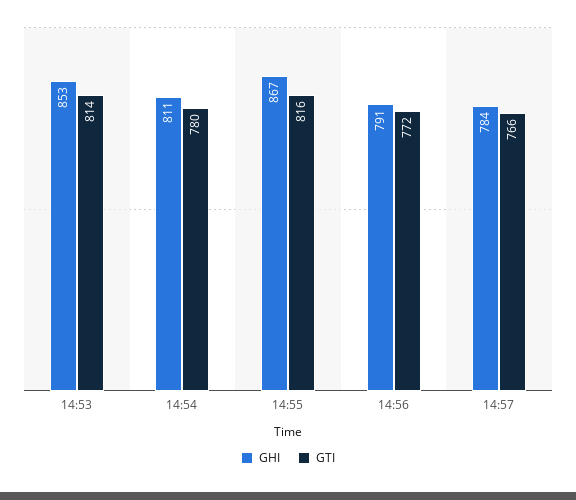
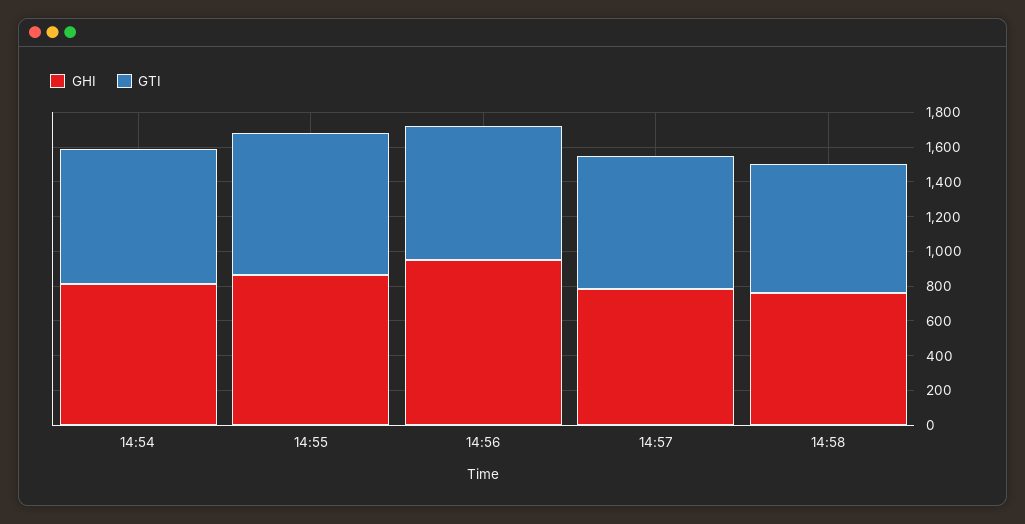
GHI, 14:53: 853 -> none
GTI, 14:53: 814 -> none
GHI, 14:56: 791 -> 950
GHI, 14:58: none -> 750
GTI, 14:58: none -> 750

